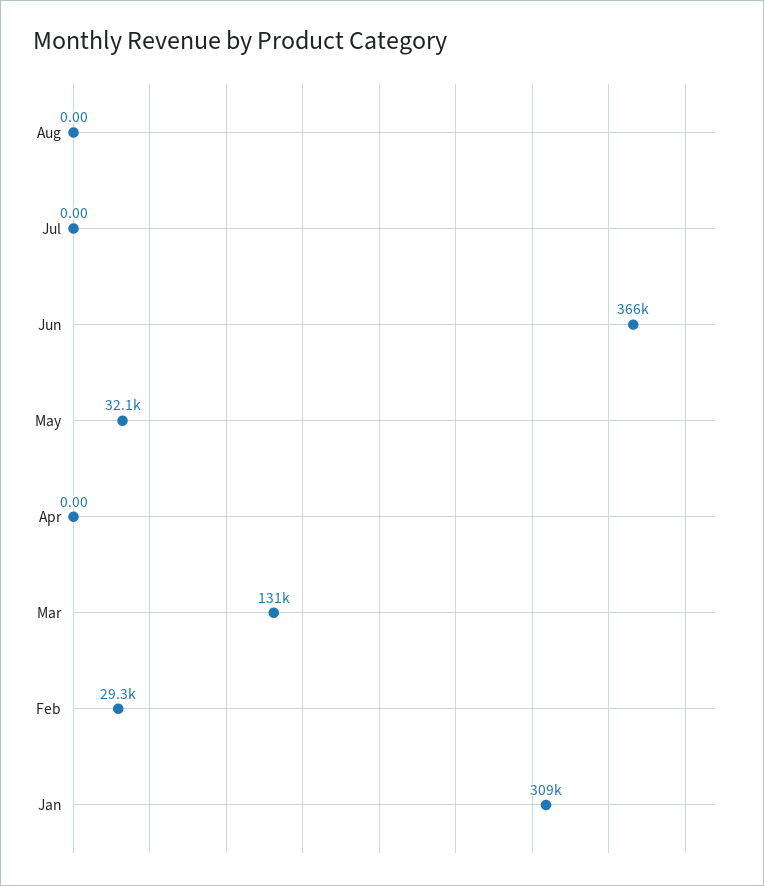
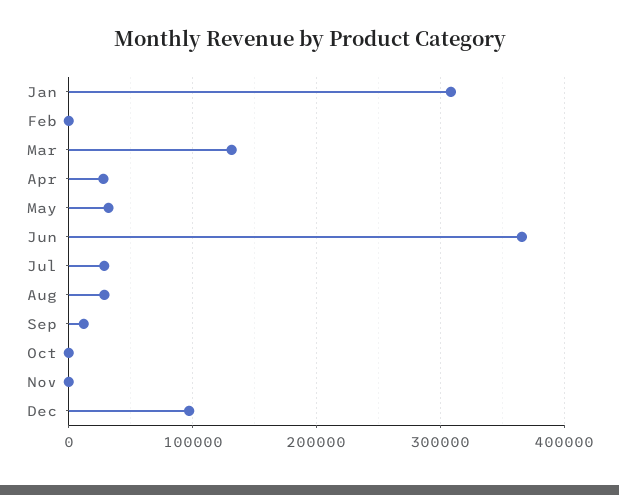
Aug: 0 -> 30000
Jul: 0 -> 30000
Apr: 0 -> 30000
Feb: 29300 -> 0
Sep: none -> 10000
Oct: none -> 0
Nov: none -> 0
Dec: none -> 100000

